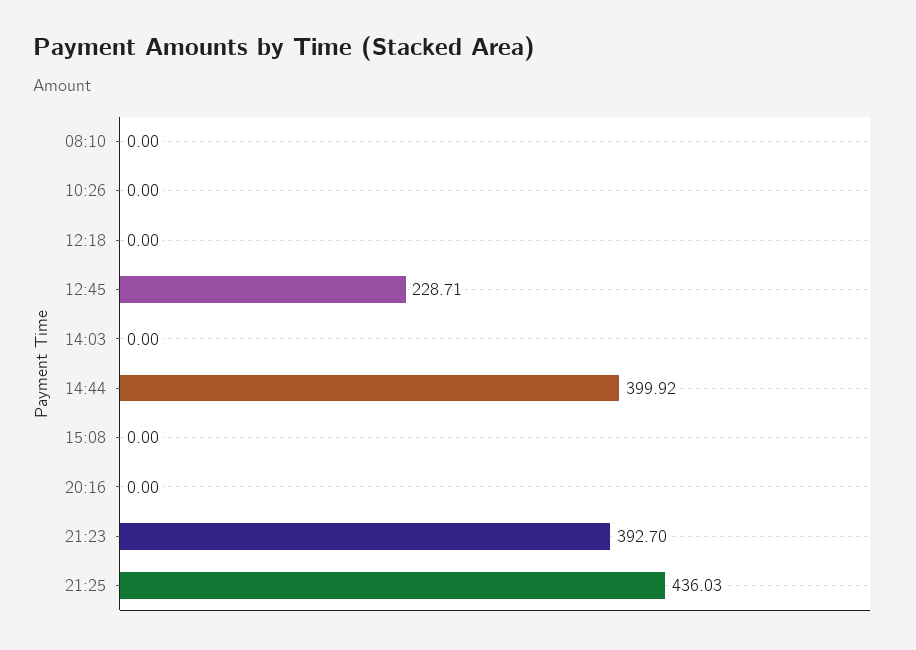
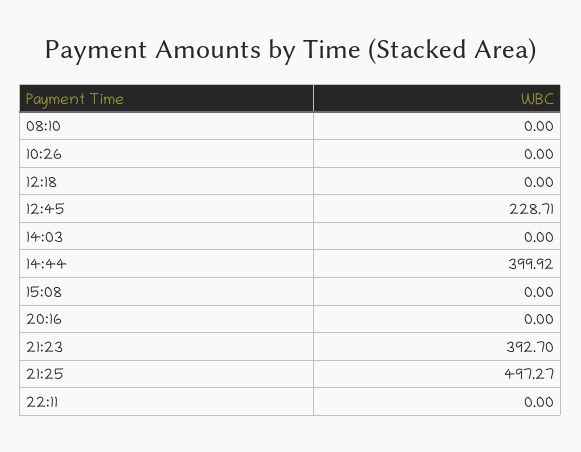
21:25: 436.03 -> 497.27
22:11: none -> 0

